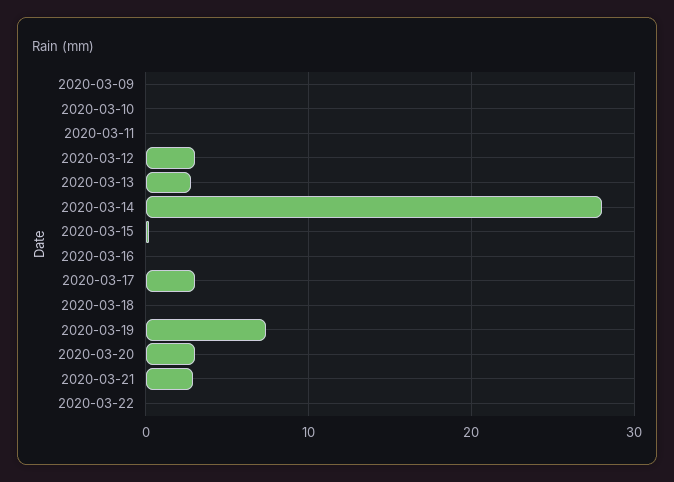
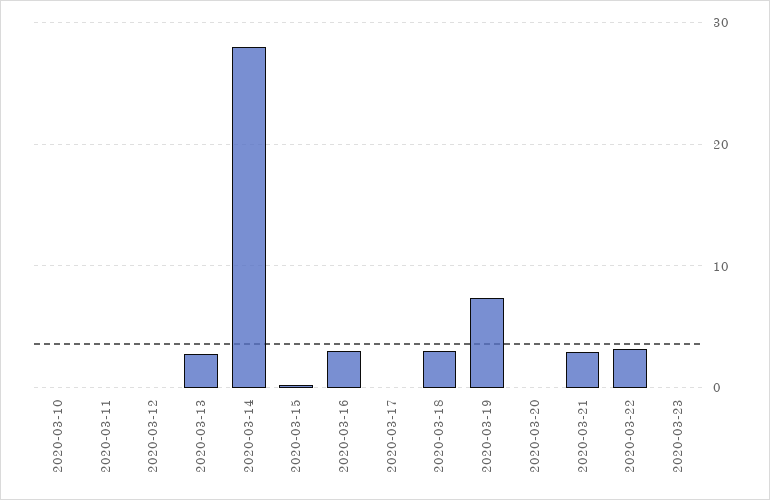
2020-03-09: 0 -> none
2020-03-12: 3 -> 0
2020-03-16: 0 -> 3
2020-03-17: 3 -> 0
2020-03-18: 0 -> 3
2020-03-20: 3 -> 0
2020-03-22: 0 -> 3
2020-03-23: none -> 0

